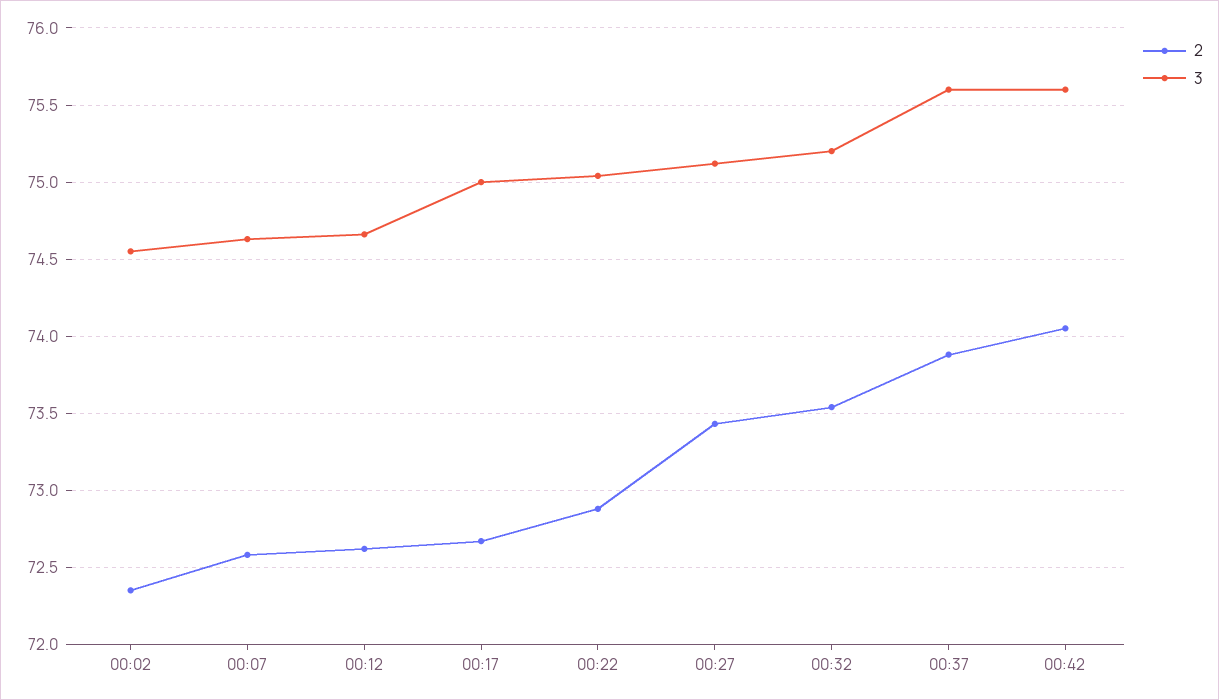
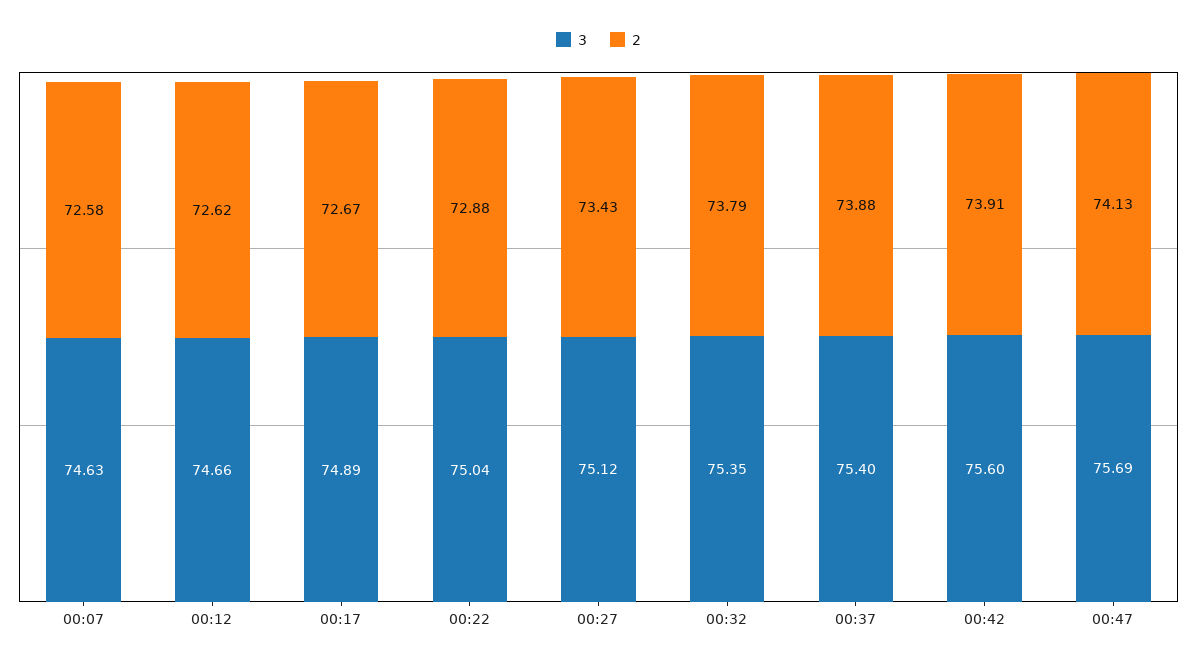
2, 00:02: 72.35 -> none
3, 00:02: 74.55 -> none
3, 00:17: 75 -> 74.89
2, 00:32: 73.55 -> 73.79
3, 00:32: 75.2 -> 75.35
3, 00:37: 75.6 -> 75.4
2, 00:42: 74.05 -> 73.91
3, 00:47: none -> 75.69
2, 00:47: none -> 74.13

